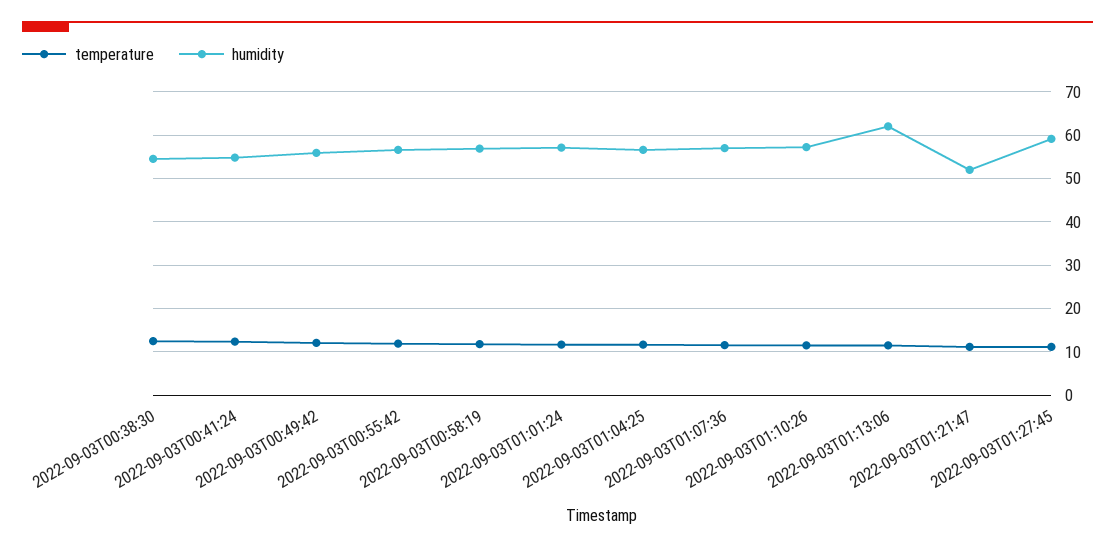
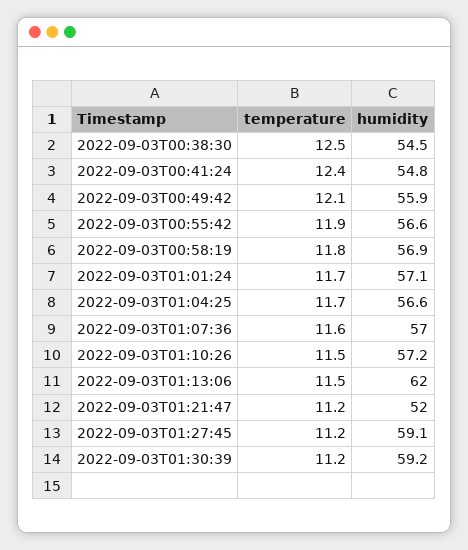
temperature, 2022-09-03T01:30:39: none -> 11.2
humidity, 2022-09-03T01:30:39: none -> 59.2

